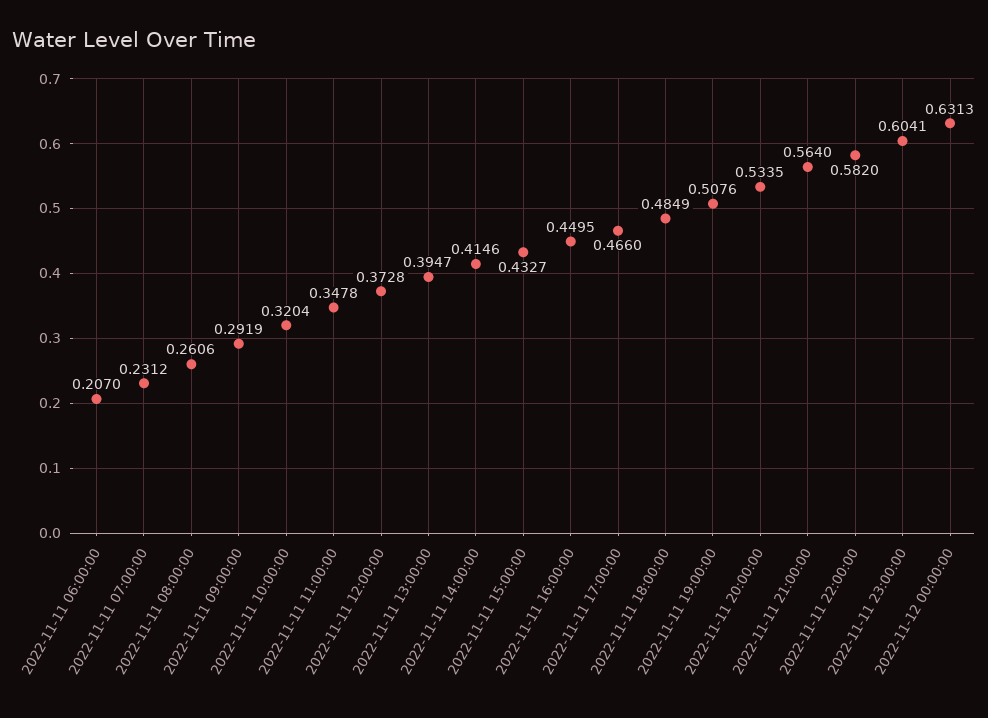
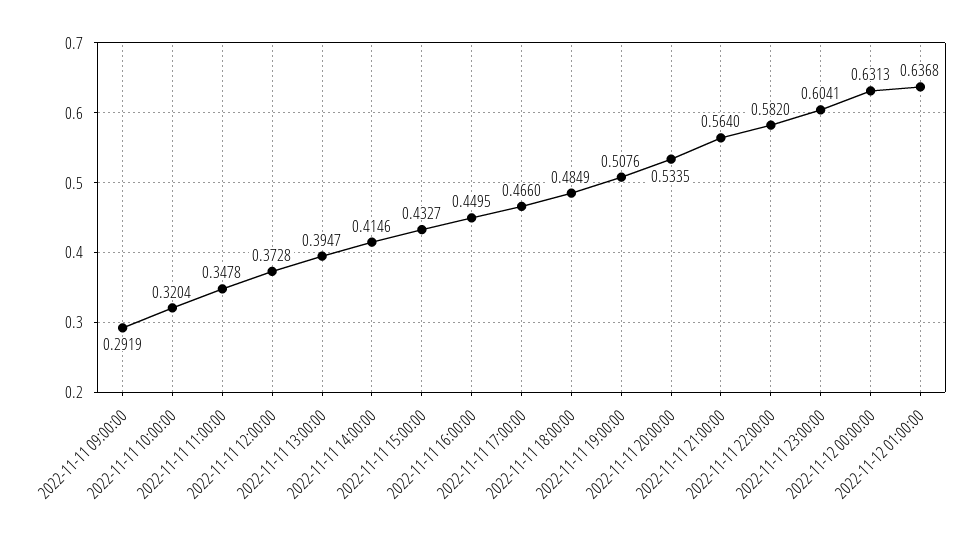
2022-11-11 06:00:00: 0.207 -> none
2022-11-11 07:00:00: 0.2312 -> none
2022-11-11 08:00:00: 0.2606 -> none
2022-11-12 01:00:00: none -> 0.6368

